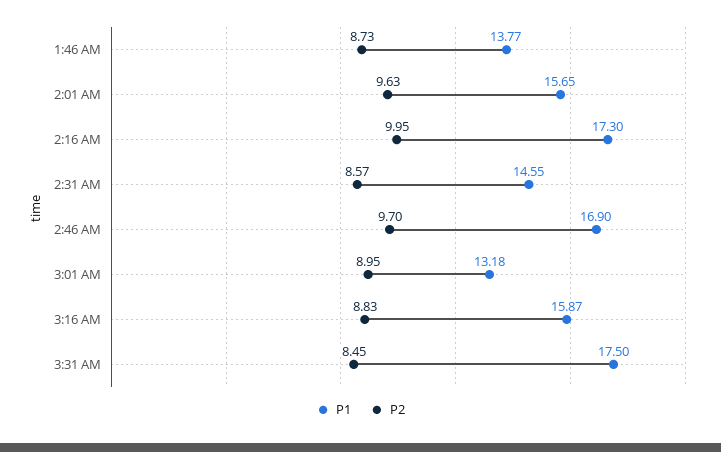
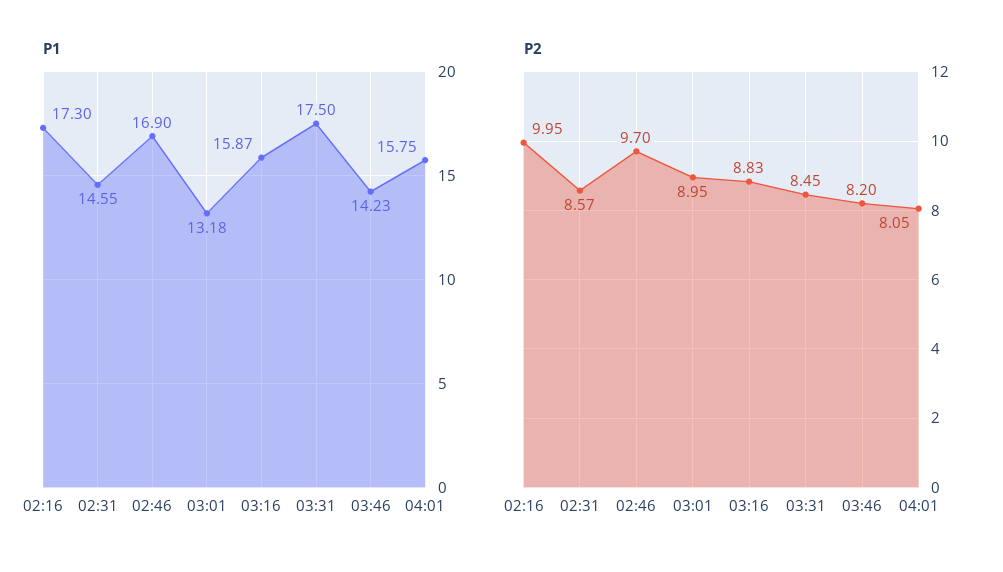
P1, 1:46 AM: 13.77 -> none
P2, 1:46 AM: 8.73 -> none
P1, 2:01 AM: 15.65 -> none
P2, 2:01 AM: 9.63 -> none
P1, 03:46: none -> 14.23
P1, 04:01: none -> 15.75
P2, 03:46: none -> 8.2
P2, 04:01: none -> 8.05

